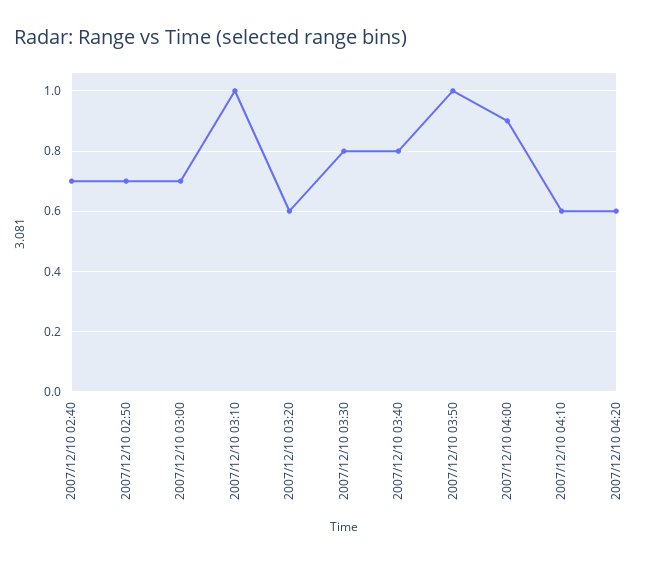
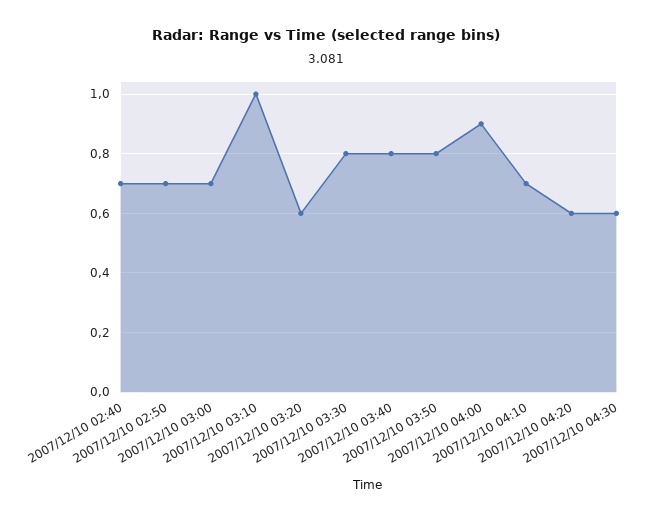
2007/12/10 03:50: 1 -> 0.8
2007/12/10 04:10: 0.6 -> 0.7
2007/12/10 04:30: none -> 0.6

